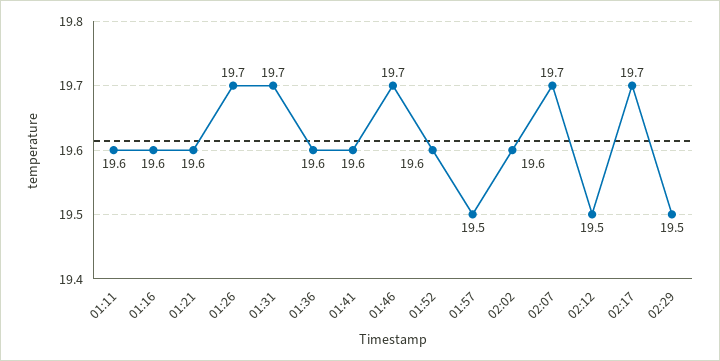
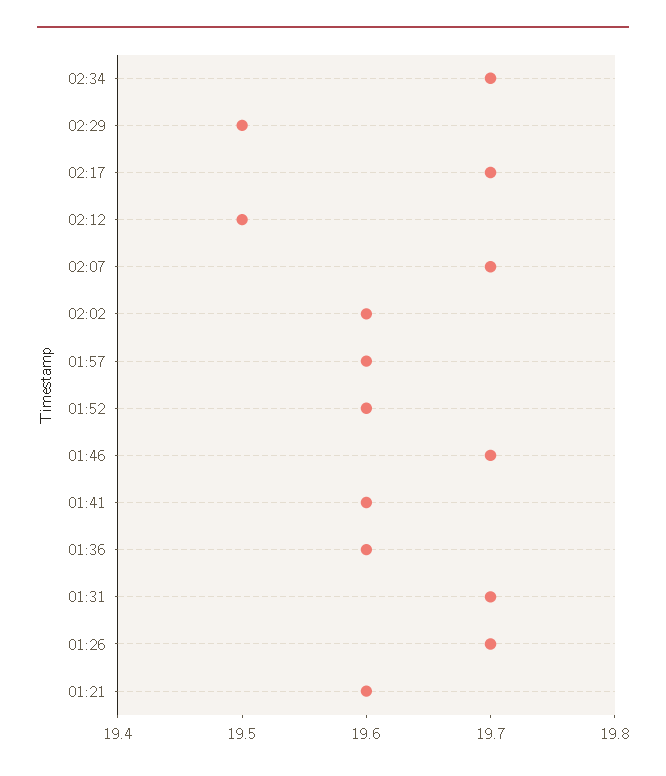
01:11: 19.6 -> none
01:16: 19.6 -> none
01:57: 19.5 -> 19.6
02:34: none -> 19.7

